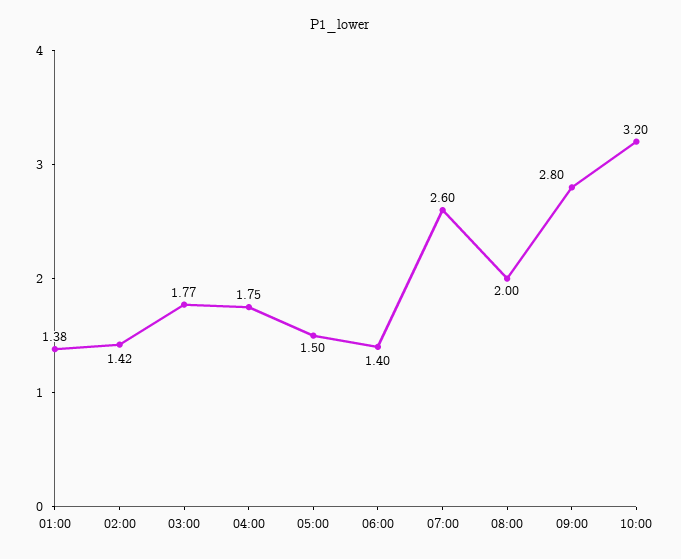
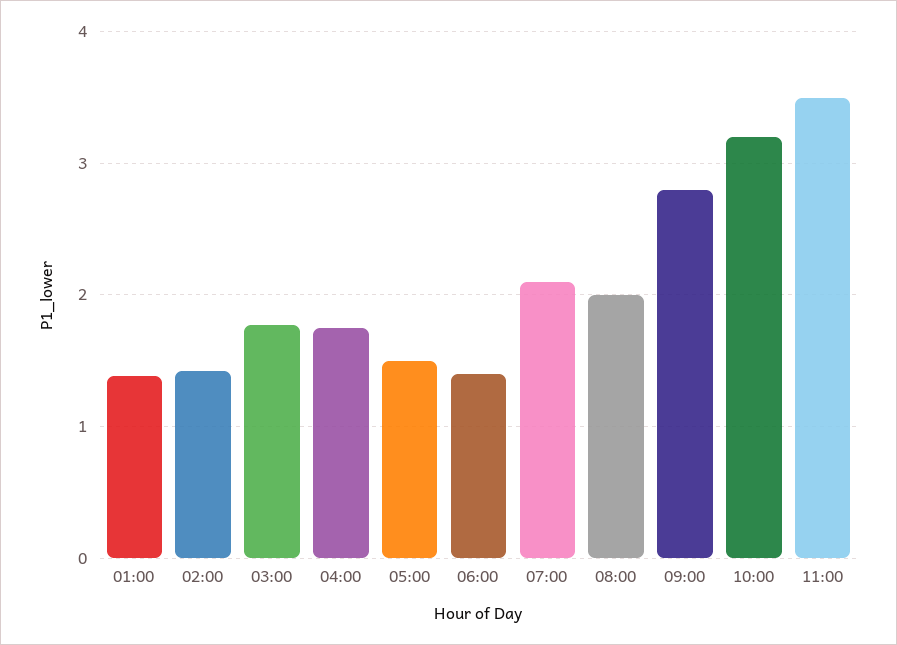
07:00: 2.6 -> 2.1
11:00: none -> 3.5

